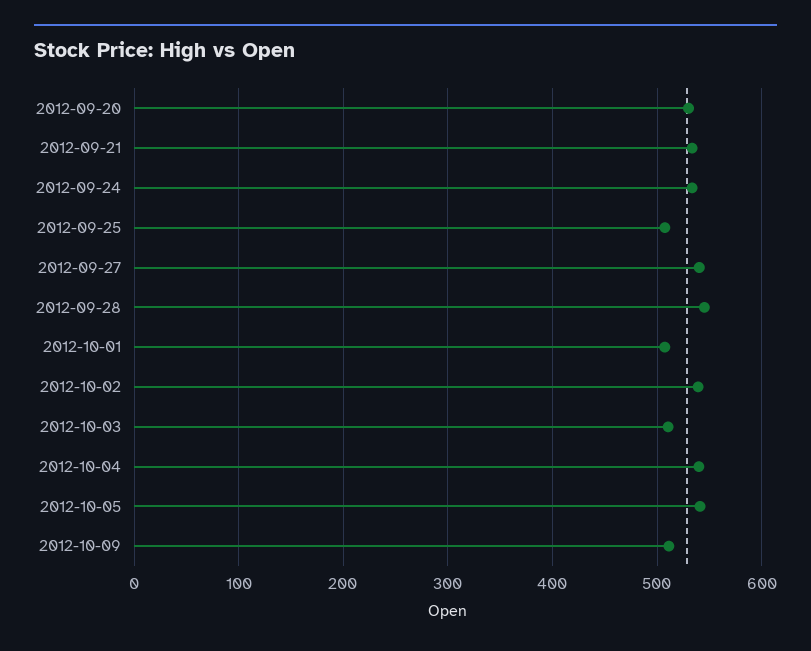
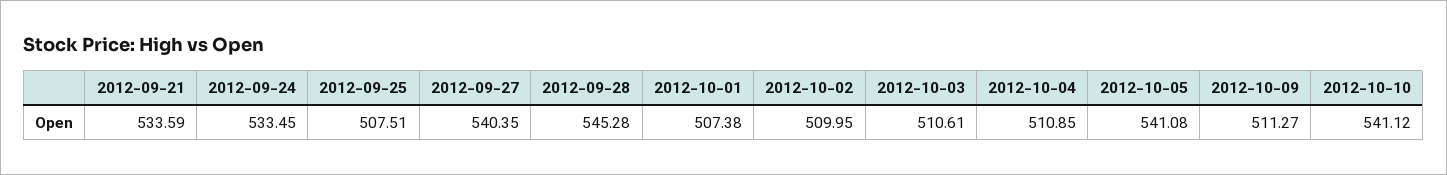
2012-09-20: 530 -> none
2012-10-02: 540 -> 509.95
2012-10-04: 540 -> 510.85
2012-10-10: none -> 541.12

